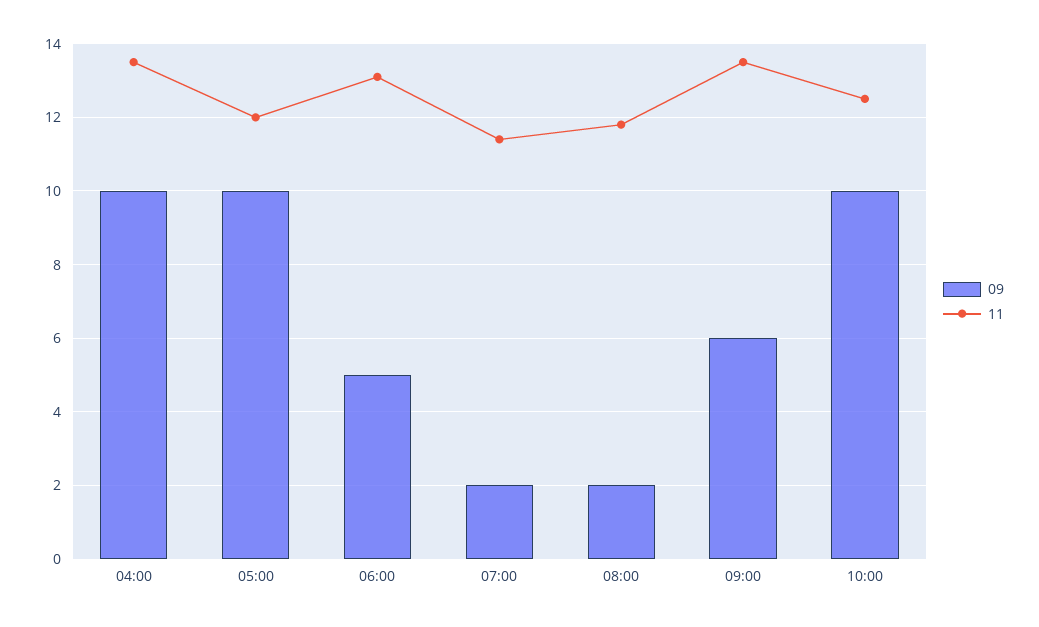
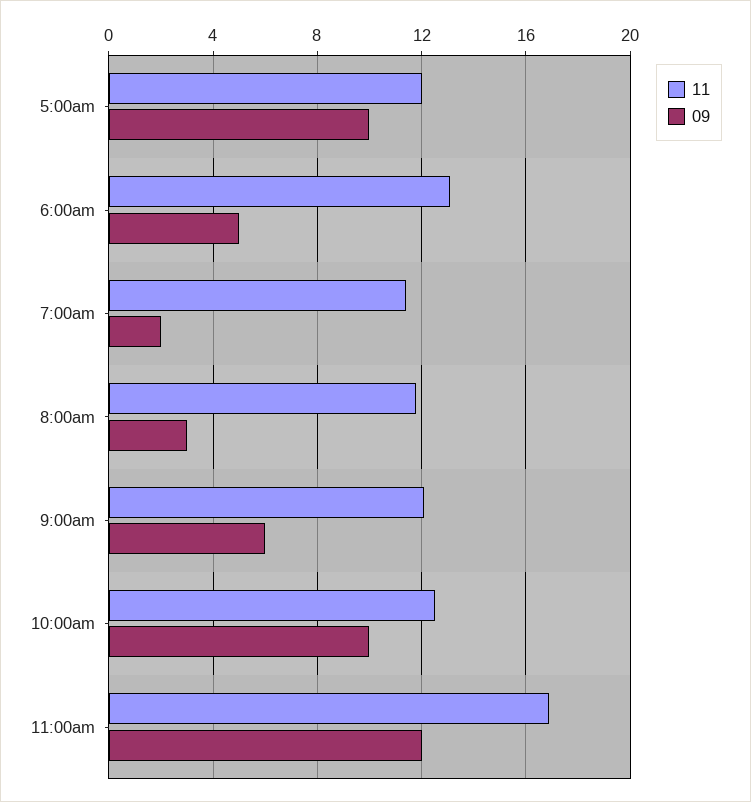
09, 04:00: 10 -> none
11, 04:00: 13.5 -> none
09, 08:00: 2 -> 3
11, 09:00: 13.5 -> 12
11, 11:00am: none -> 17
09, 11:00am: none -> 12

